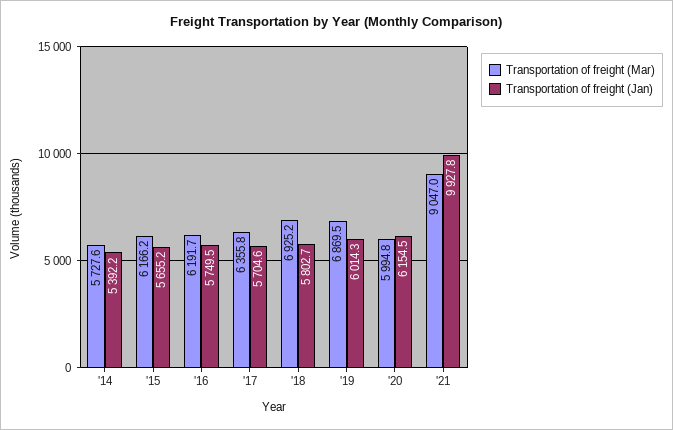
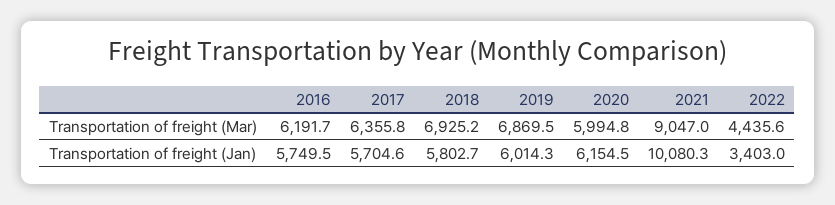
Transportation of freight (Mar), '14: 5727.6 -> none
Transportation of freight (Jan), '14: 5392.2 -> none
Transportation of freight (Mar), '15: 6166.2 -> none
Transportation of freight (Jan), '15: 5655.2 -> none
Transportation of freight (Jan), '21: 9927.8 -> 10080.3
Transportation of freight (Mar), 2022: none -> 4435.6
Transportation of freight (Jan), 2022: none -> 3403

